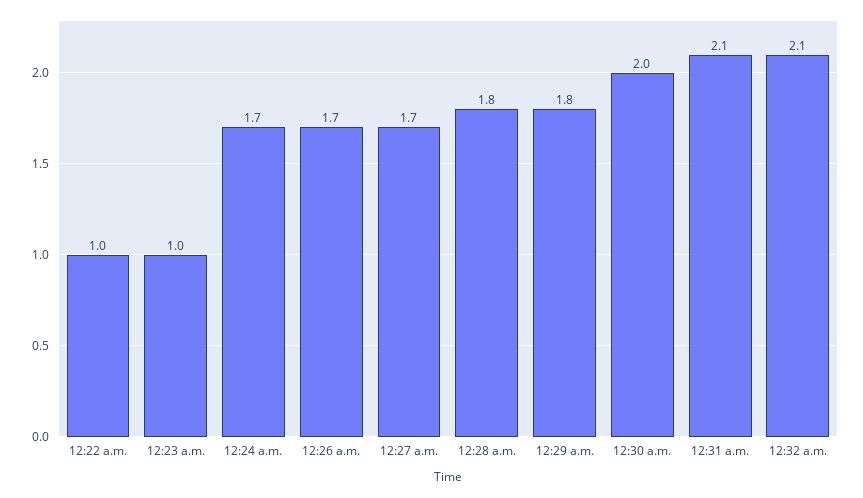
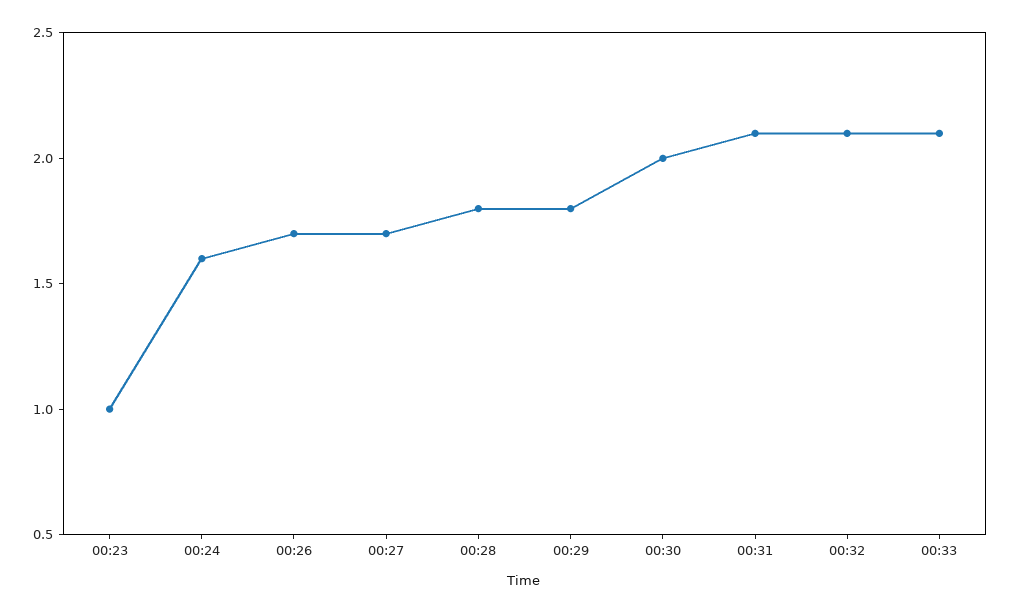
12:22 a.m.: 1 -> none
12:24 a.m.: 1.7 -> 1.6
00:33: none -> 2.1

